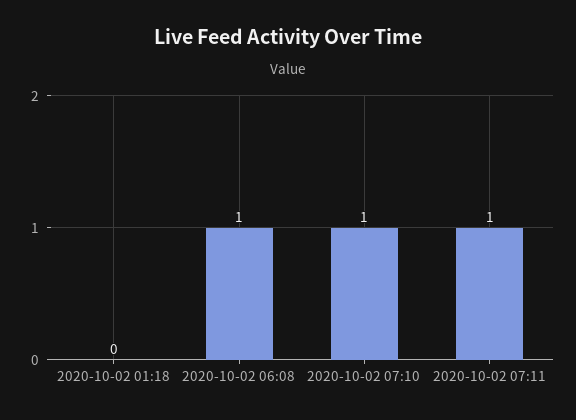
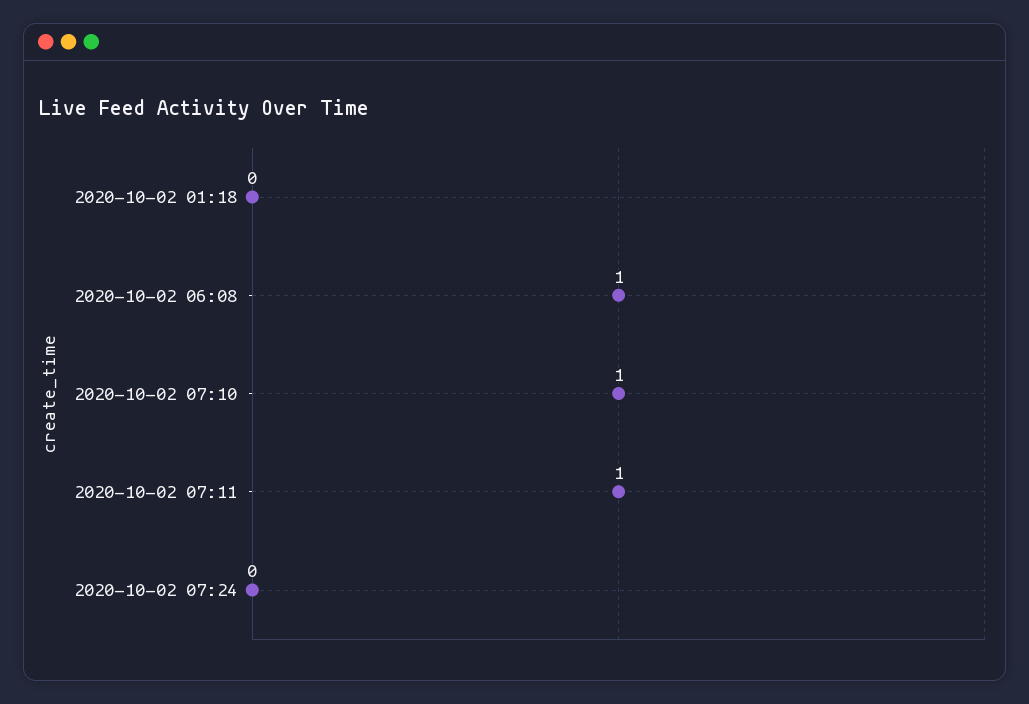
2020-10-02 07:24: none -> 0

